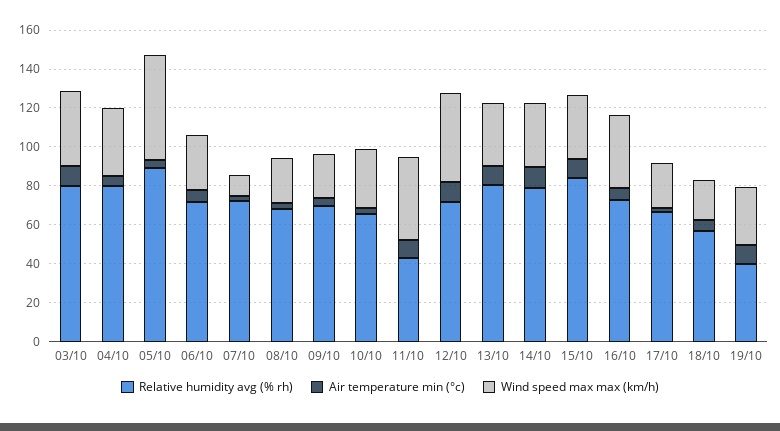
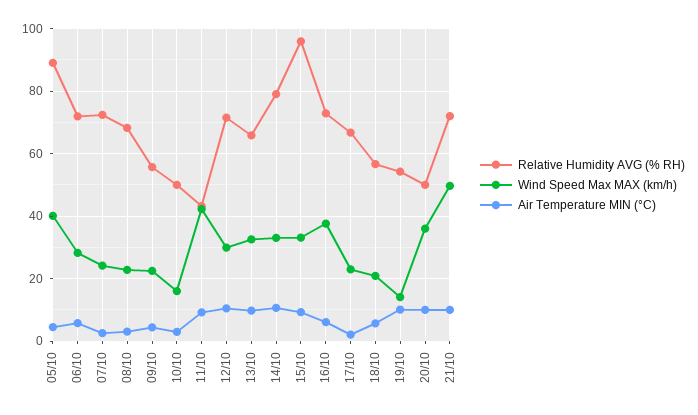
Relative humidity avg (% rh), 03/10: 80 -> none
Air temperature min (°c), 03/10: 10 -> none
Wind speed max max (km/h), 03/10: 40 -> none
Relative humidity avg (% rh), 04/10: 80 -> none
Air temperature min (°c), 04/10: 5 -> none
Wind speed max max (km/h), 04/10: 35 -> none
Wind speed max max (km/h), 05/10: 55 -> 40
Wind speed max max (km/h), 07/10: 10 -> 24
Relative humidity avg (% rh), 09/10: 70 -> 56
Relative humidity avg (% rh), 10/10: 65 -> 50
Wind speed max max (km/h), 10/10: 30 -> 16
Wind speed max max (km/h), 12/10: 45 -> 30
Relative humidity avg (% rh), 13/10: 80 -> 66
Relative humidity avg (% rh), 15/10: 85 -> 96
Relative humidity avg (% rh), 19/10: 40 -> 54
Wind speed max max (km/h), 19/10: 30 -> 14
Relative humidity avg (% rh), 20/10: none -> 50
Wind speed max max (km/h), 20/10: none -> 36
Air temperature min (°c), 20/10: none -> 10
Relative humidity avg (% rh), 21/10: none -> 72
Wind speed max max (km/h), 21/10: none -> 50
Air temperature min (°c), 21/10: none -> 10

